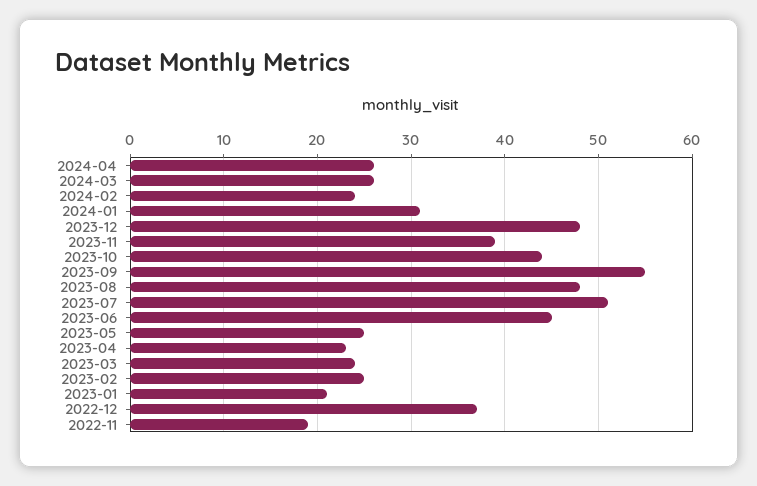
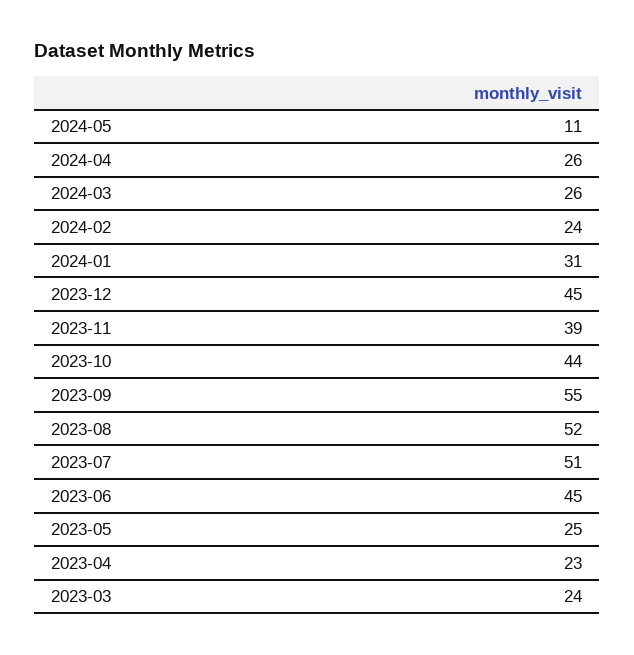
2023-12: 48 -> 45
2023-08: 48 -> 52
2023-02: 25 -> none
2023-01: 21 -> none
2022-12: 37 -> none
2022-11: 19 -> none
2024-05: none -> 11

